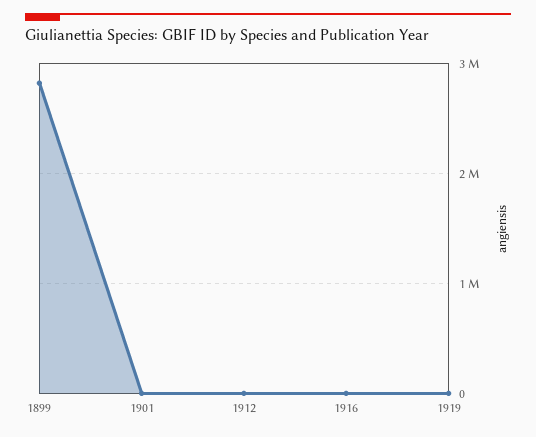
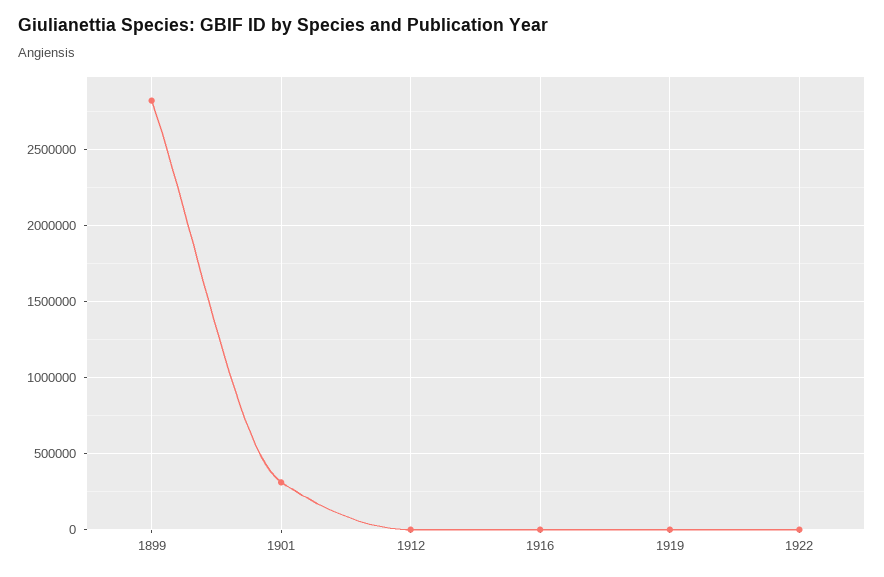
1901: 0 -> 300000
1922: none -> 0

